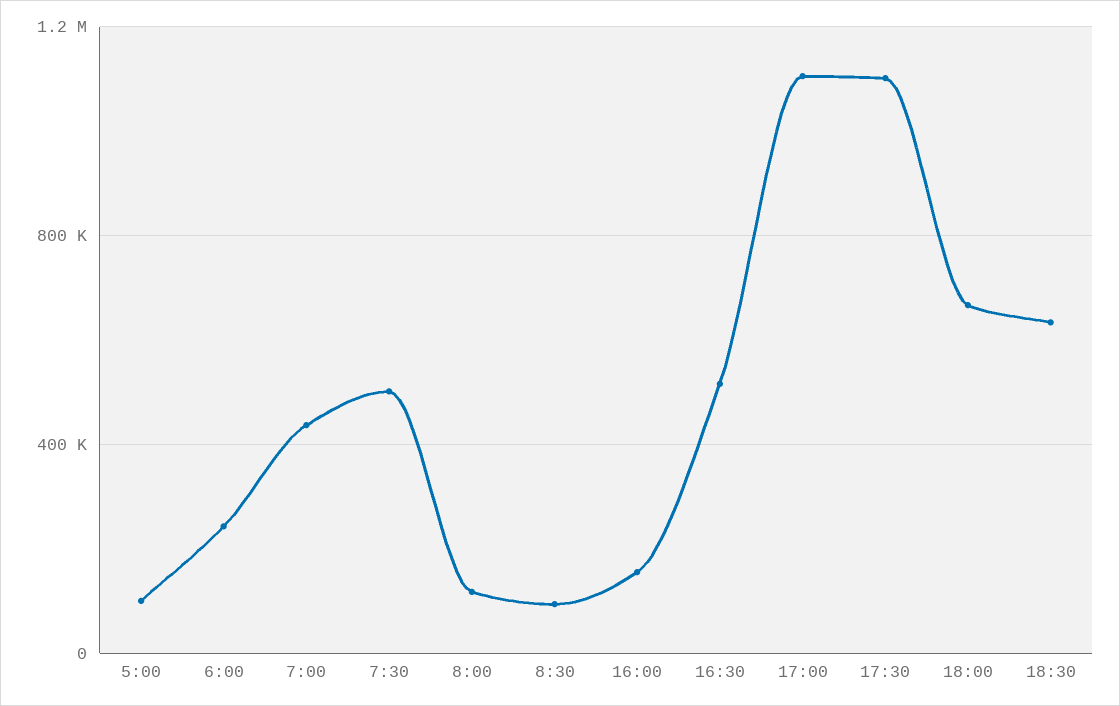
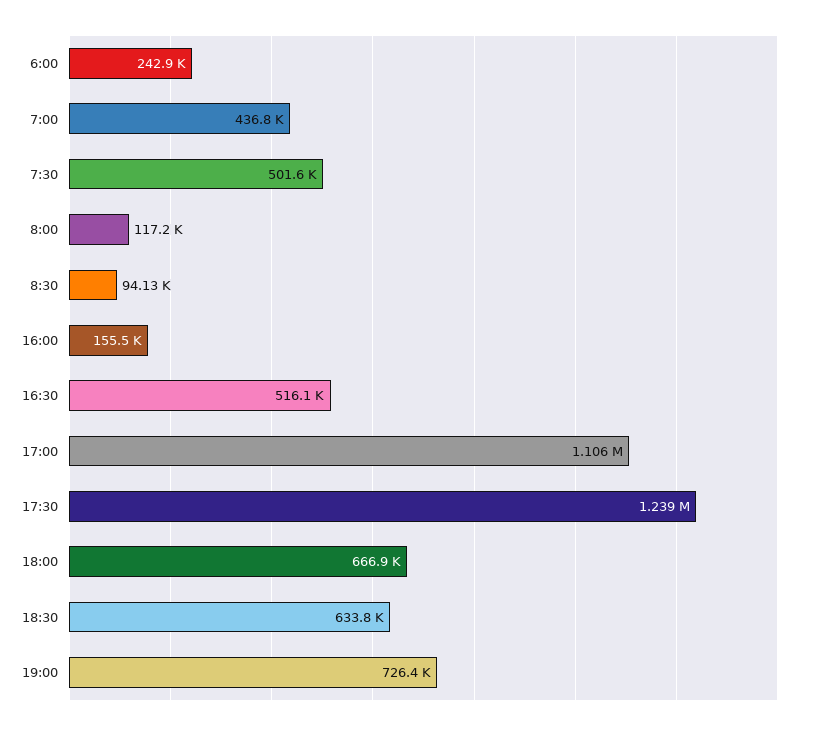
5:00: 100000 -> none
17:30: 1100000 -> 1239000
19:00: none -> 726400

